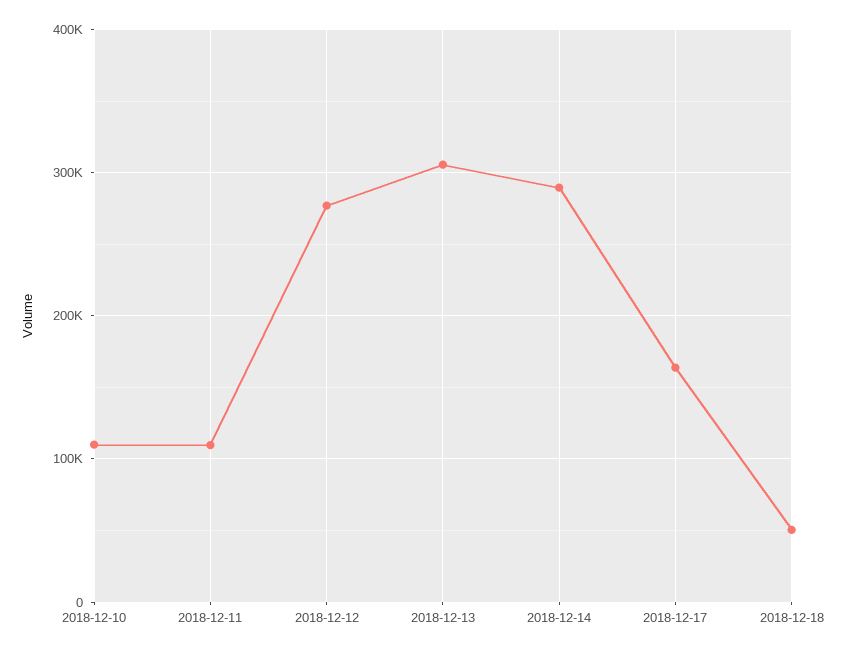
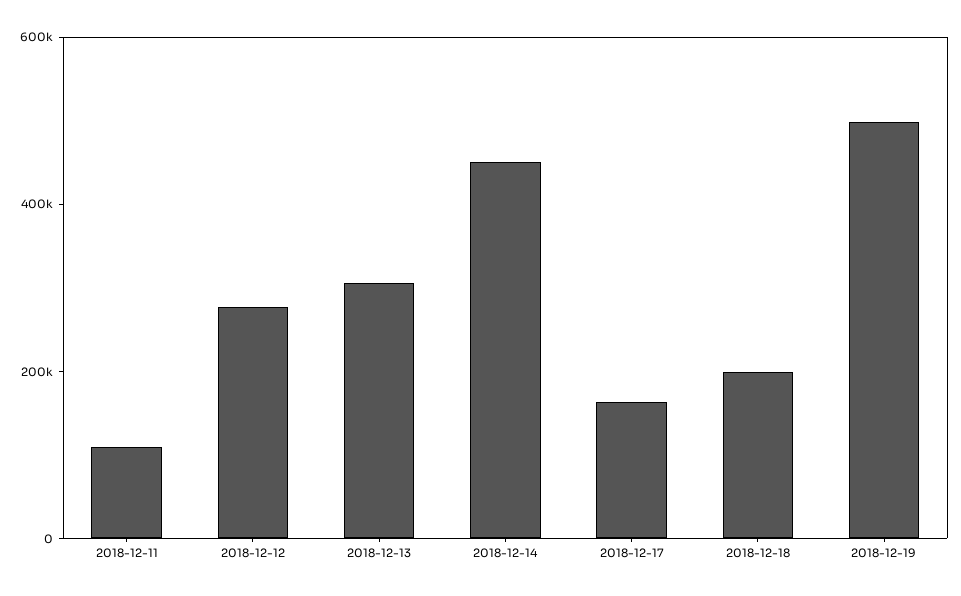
2018-12-10: 110000 -> none
2018-12-14: 290000 -> 450000
2018-12-18: 50000 -> 200000
2018-12-19: none -> 500000

